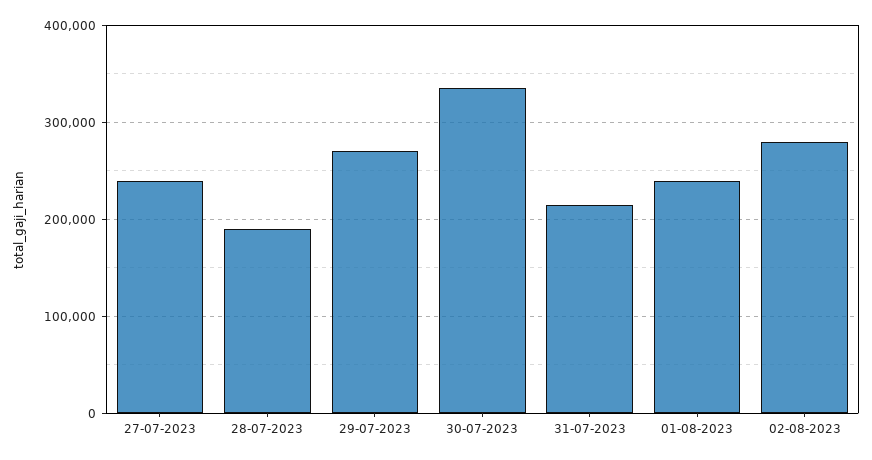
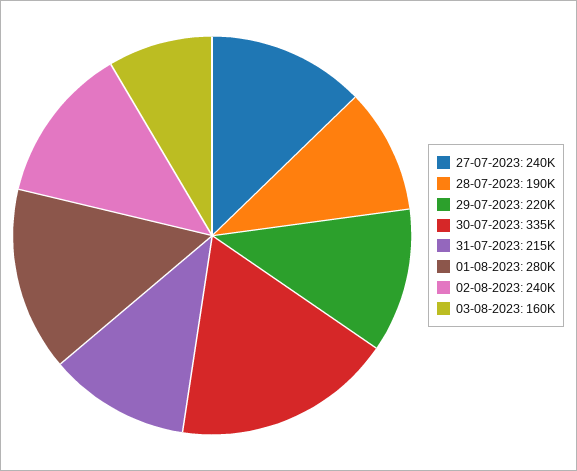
29-07-2023: 270000 -> 220000
01-08-2023: 240000 -> 280000
02-08-2023: 280000 -> 240000
03-08-2023: none -> 160000

